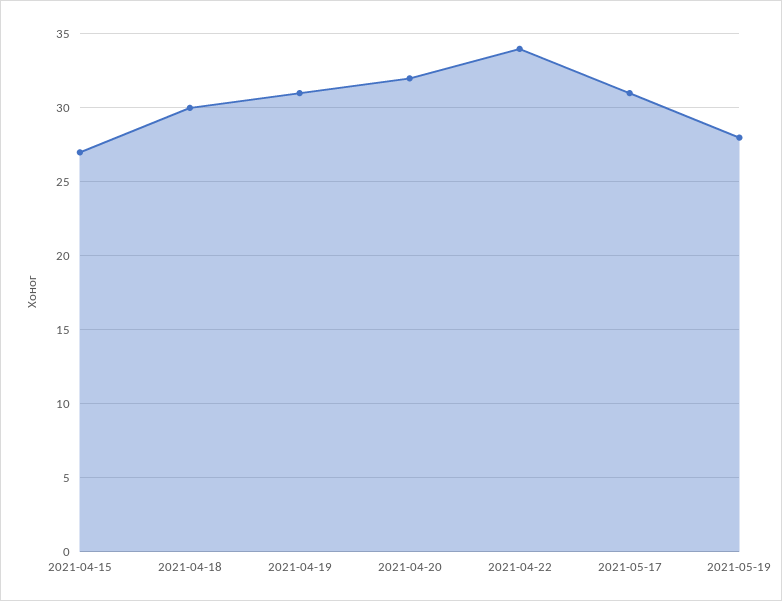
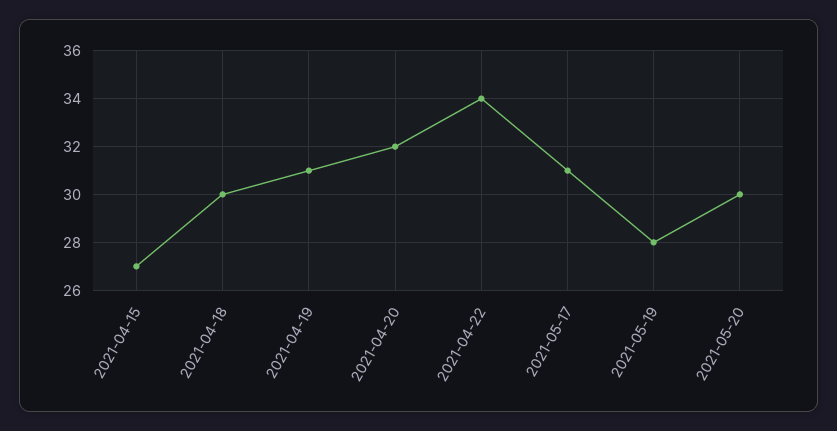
2021-05-20: none -> 30

